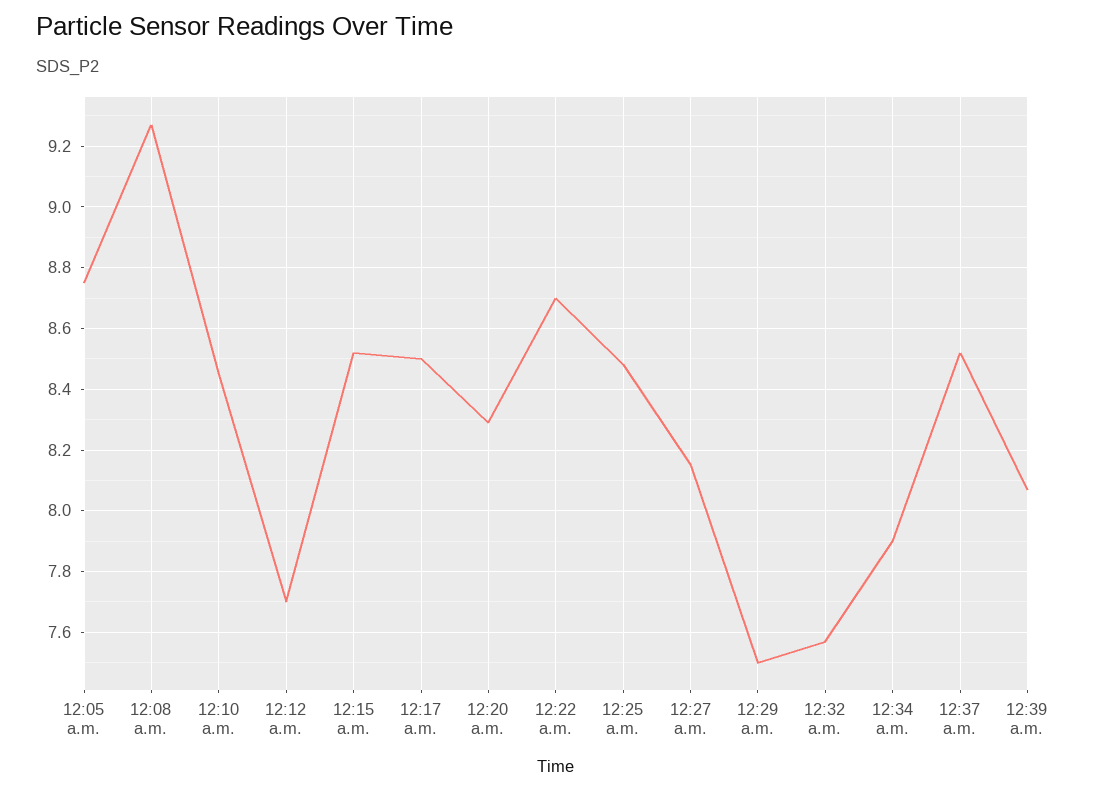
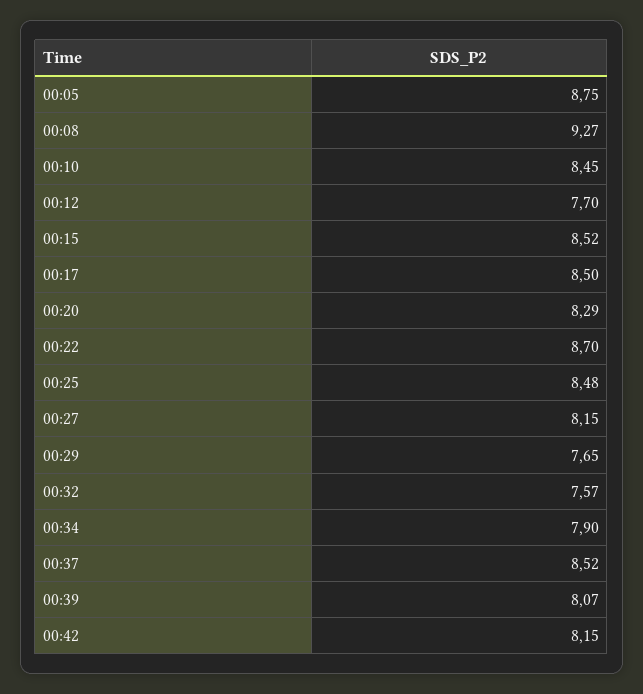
12:29 a.m.: 7.5 -> 7.65
00:42: none -> 8.15

